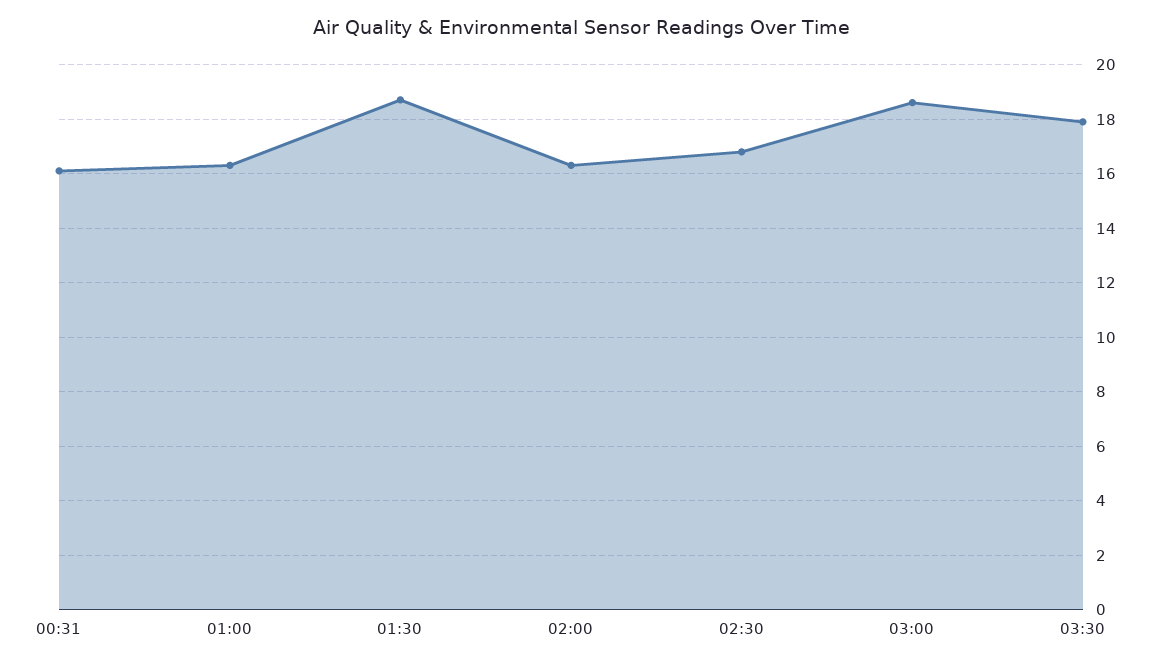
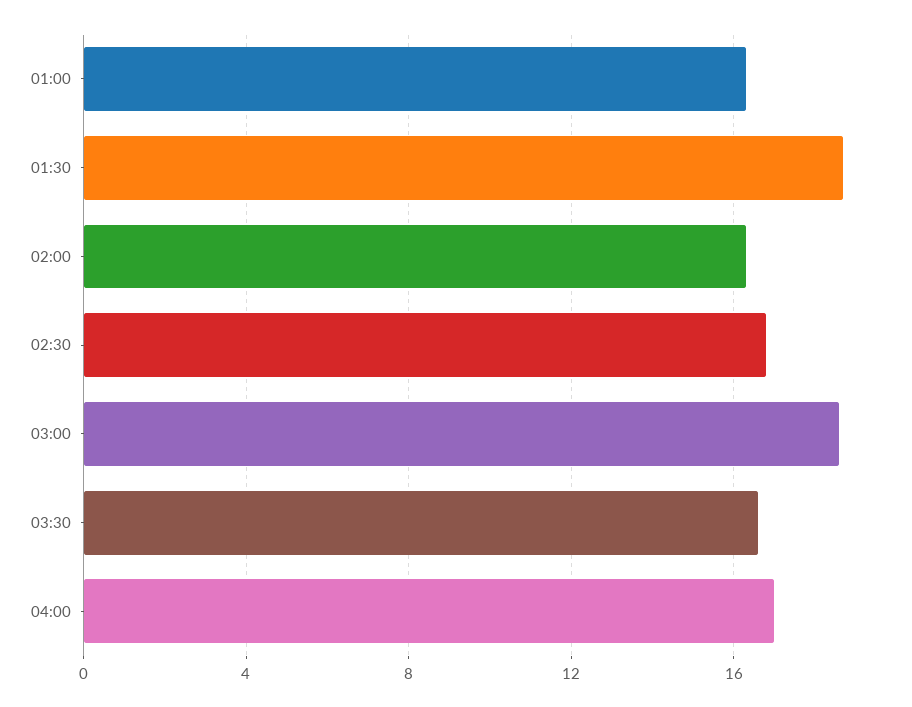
00:31: 16 -> none
03:30: 18 -> 16.5
04:00: none -> 17

